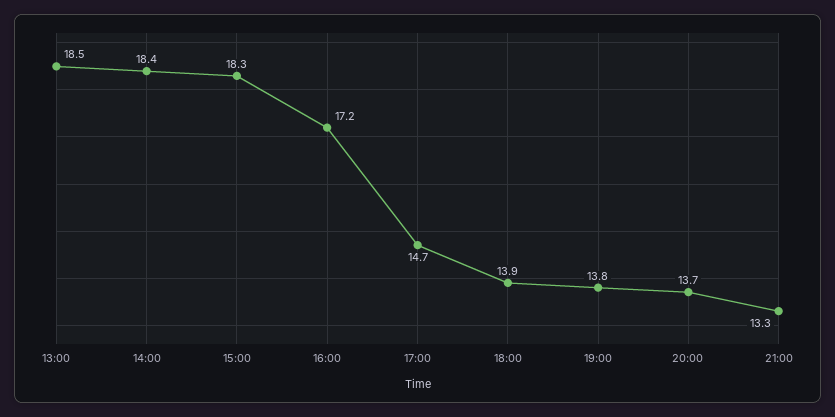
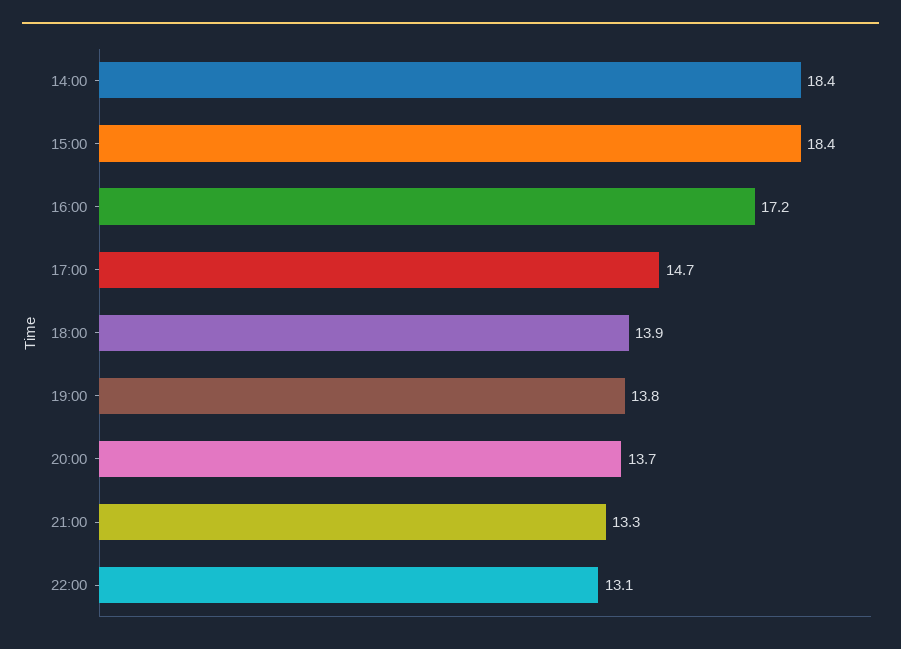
13:00: 18.5 -> none
15:00: 18.3 -> 18.4
22:00: none -> 13.1

